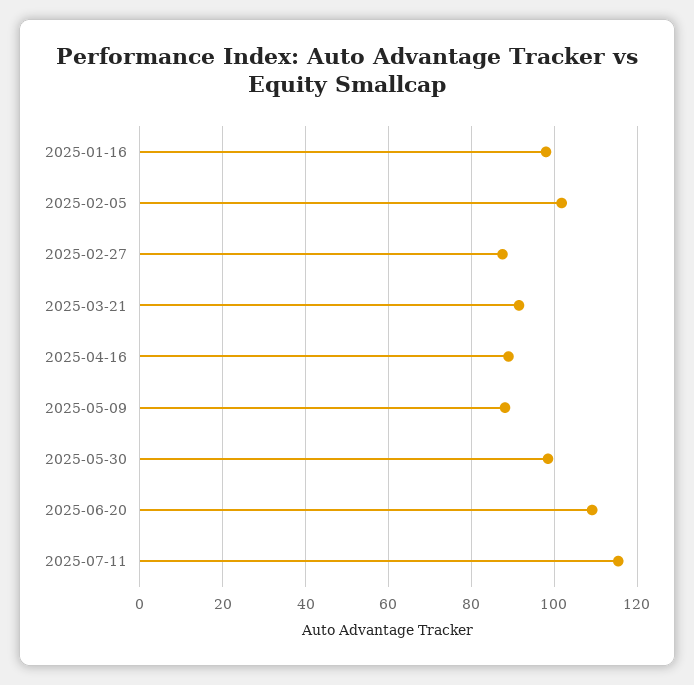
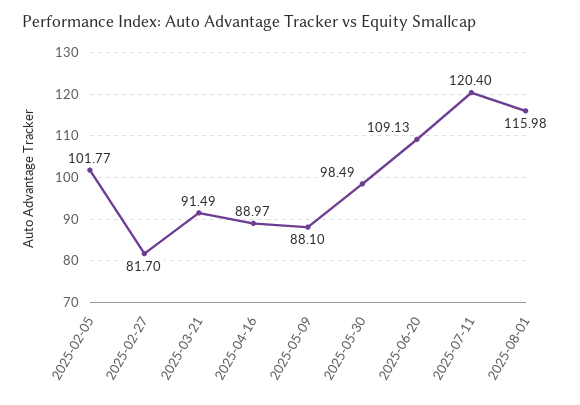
2025-01-16: 98 -> none
2025-02-27: 88 -> 81.7
2025-07-11: 116 -> 120.4
2025-08-01: none -> 115.98

